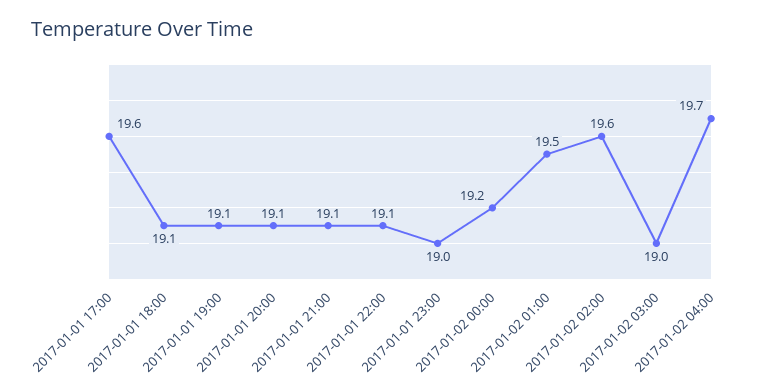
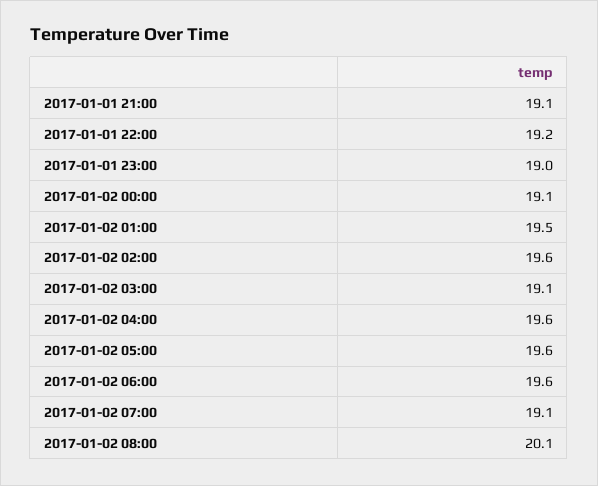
2017-01-01 17:00: 19.6 -> none
2017-01-01 18:00: 19.1 -> none
2017-01-01 19:00: 19.1 -> none
2017-01-01 20:00: 19.1 -> none
2017-01-01 22:00: 19.1 -> 19.2
2017-01-02 00:00: 19.2 -> 19.1
2017-01-02 03:00: 19 -> 19.1
2017-01-02 04:00: 19.7 -> 19.6
2017-01-02 05:00: none -> 19.6
2017-01-02 06:00: none -> 19.6
2017-01-02 07:00: none -> 19.1
2017-01-02 08:00: none -> 20.1

